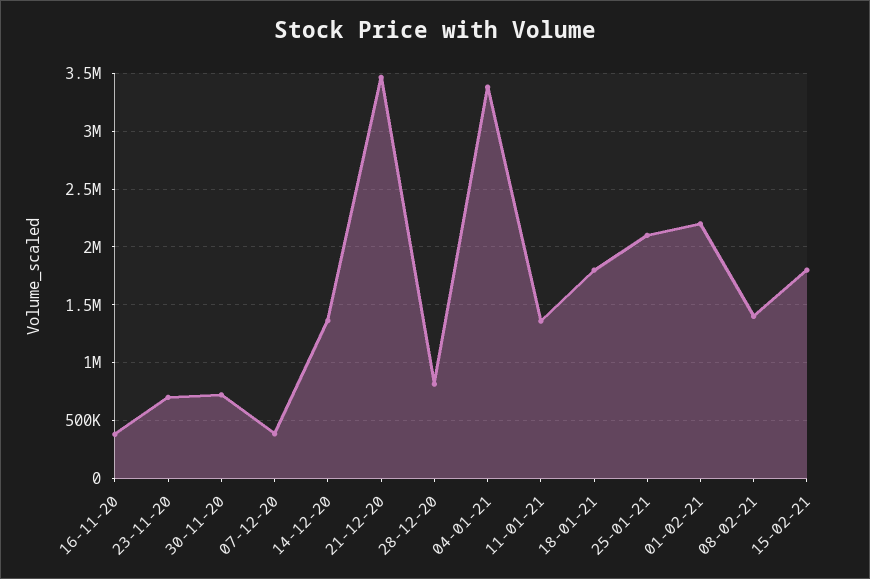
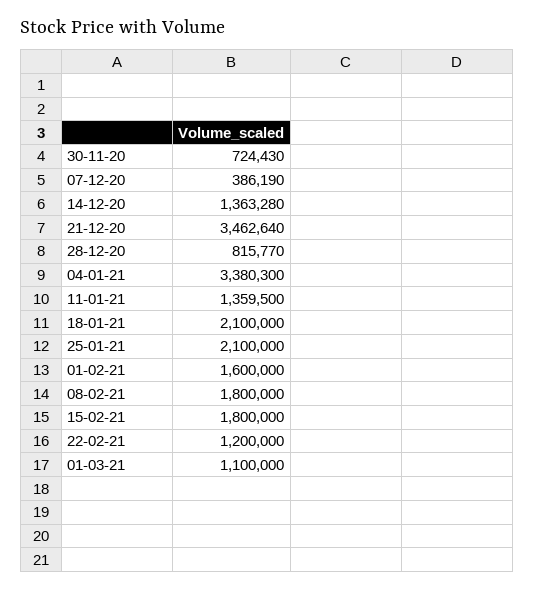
16-11-20: 400000 -> none
23-11-20: 700000 -> none
18-01-21: 1800000 -> 2100000
01-02-21: 2200000 -> 1600000
08-02-21: 1400000 -> 1800000
22-02-21: none -> 1200000
01-03-21: none -> 1100000

